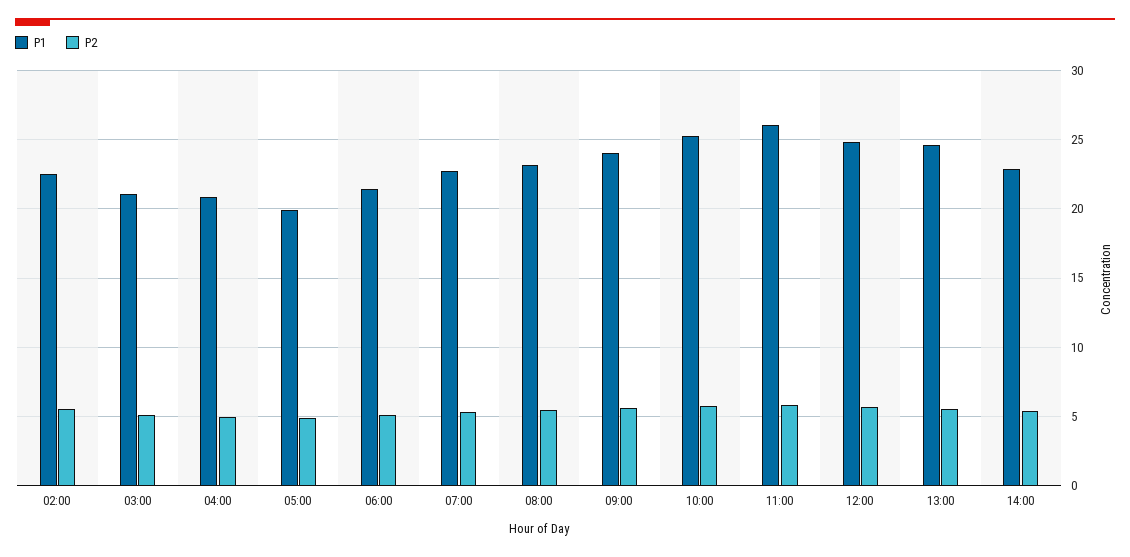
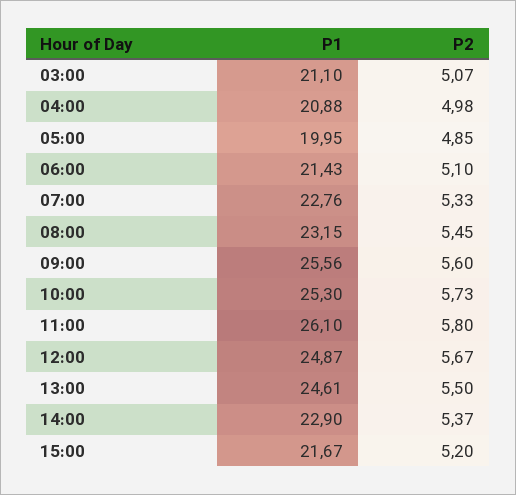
P1, 02:00: 22.5 -> none
P2, 02:00: 5.5 -> none
P1, 09:00: 24 -> 25.56
P1, 15:00: none -> 21.67
P2, 15:00: none -> 5.2

